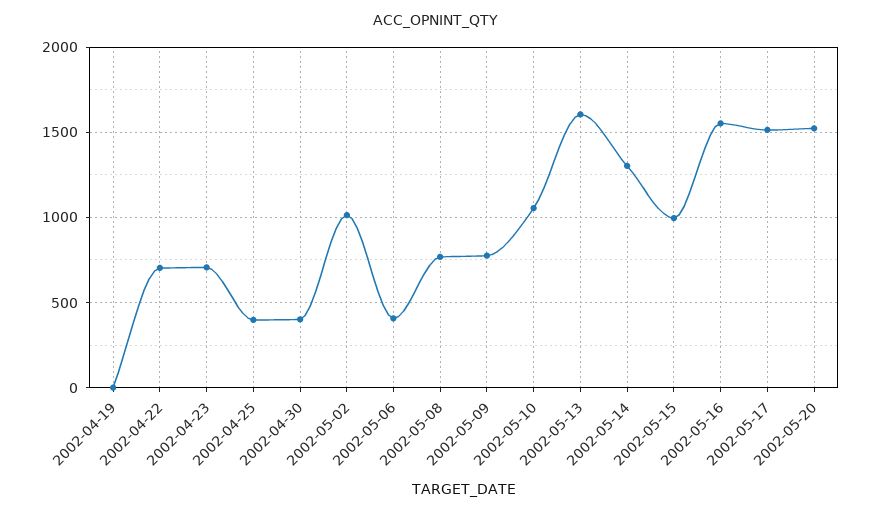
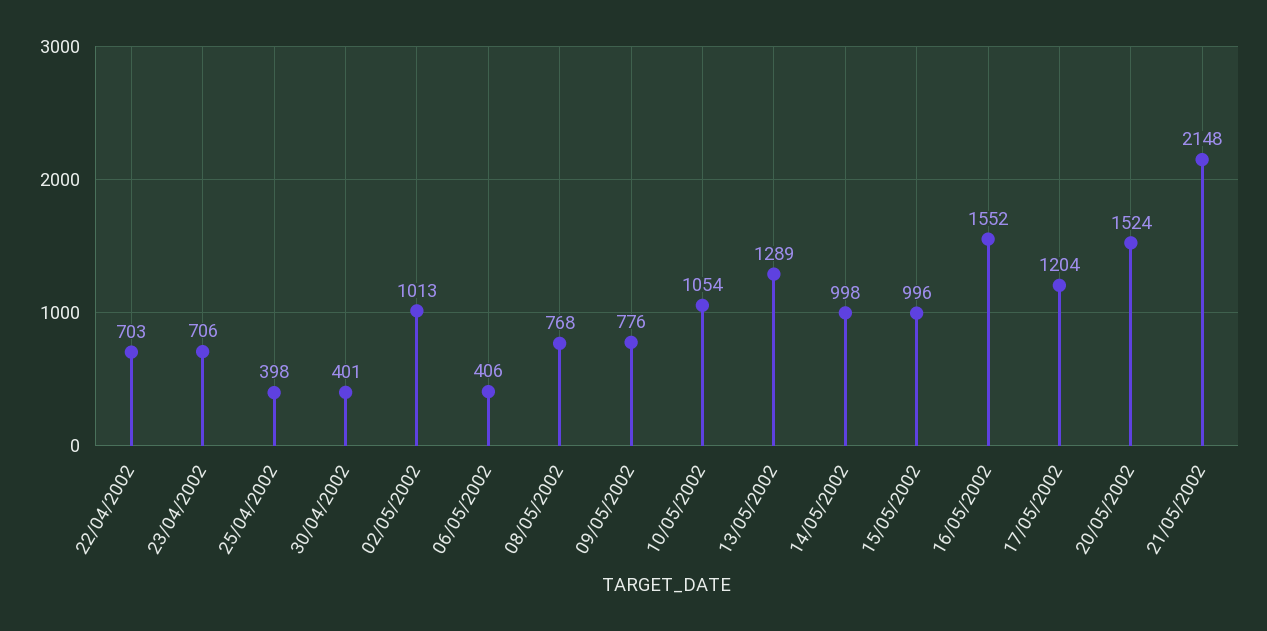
2002-04-19: 0 -> none
2002-05-13: 1600 -> 1289
2002-05-14: 1300 -> 998
2002-05-17: 1500 -> 1204
21/05/2002: none -> 2148

